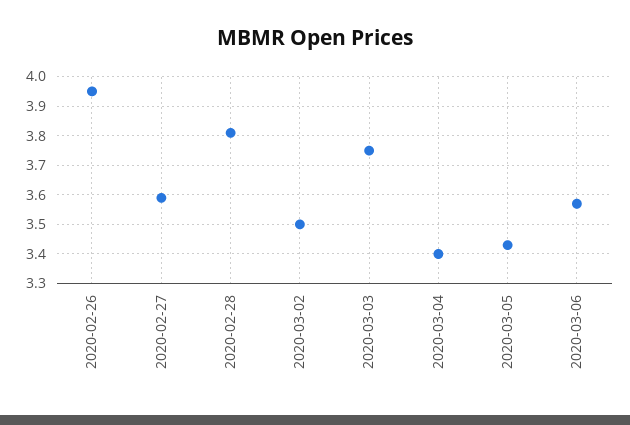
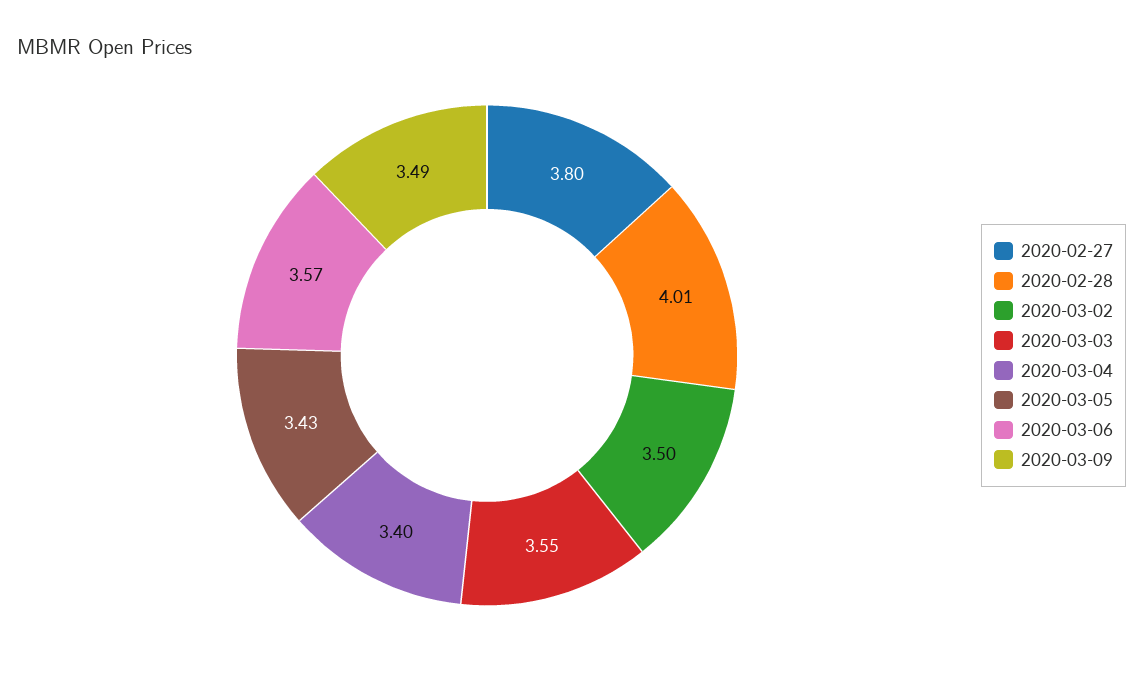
2020-02-26: 3.95 -> none
2020-02-27: 3.6 -> 3.8
2020-02-28: 3.8 -> 4.01
2020-03-03: 3.75 -> 3.55
2020-03-09: none -> 3.49

